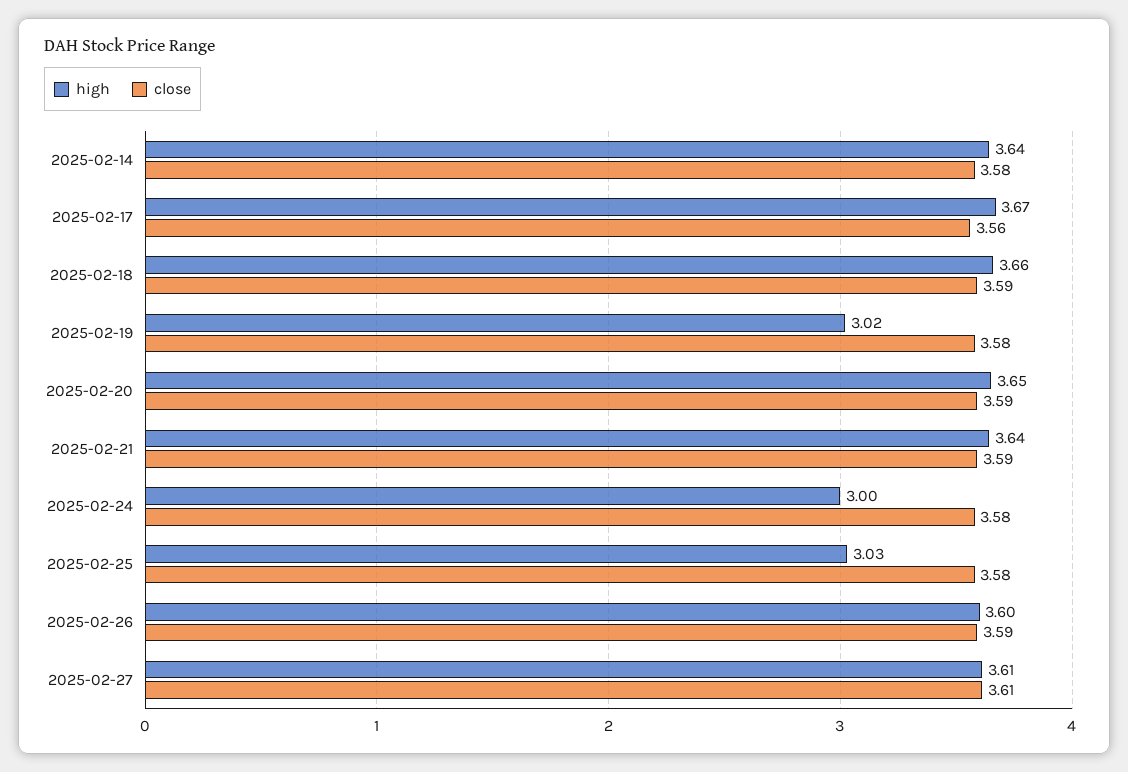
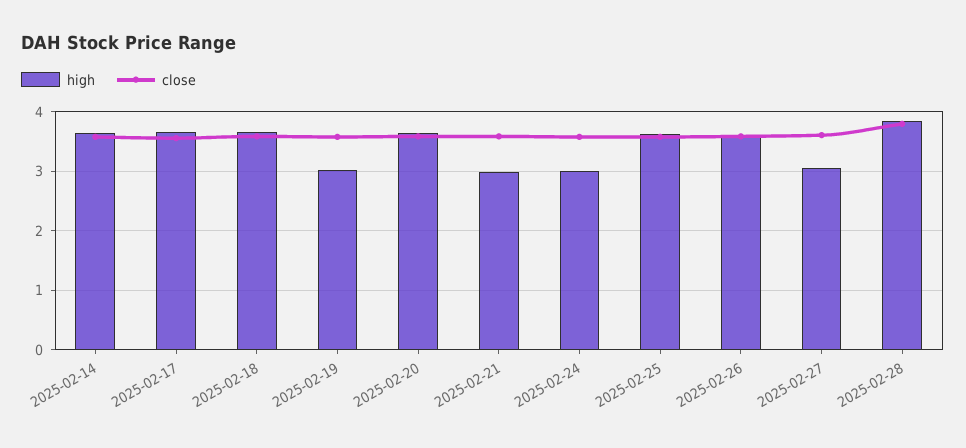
high, 2025-02-21: 3.64 -> 3
high, 2025-02-25: 3.03 -> 3.6
high, 2025-02-27: 3.61 -> 3
high, 2025-02-28: none -> 3.8
close, 2025-02-28: none -> 3.8

